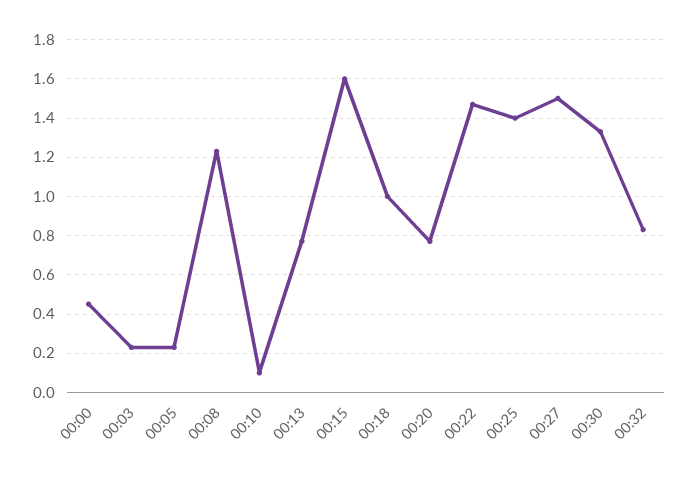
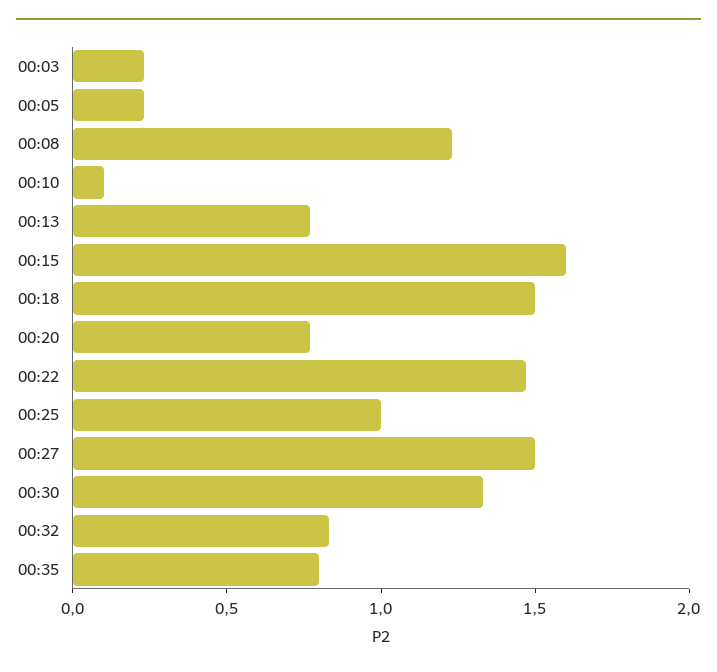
00:00: 0.45 -> none
00:18: 1 -> 1.5
00:25: 1.4 -> 1
00:35: none -> 0.8

